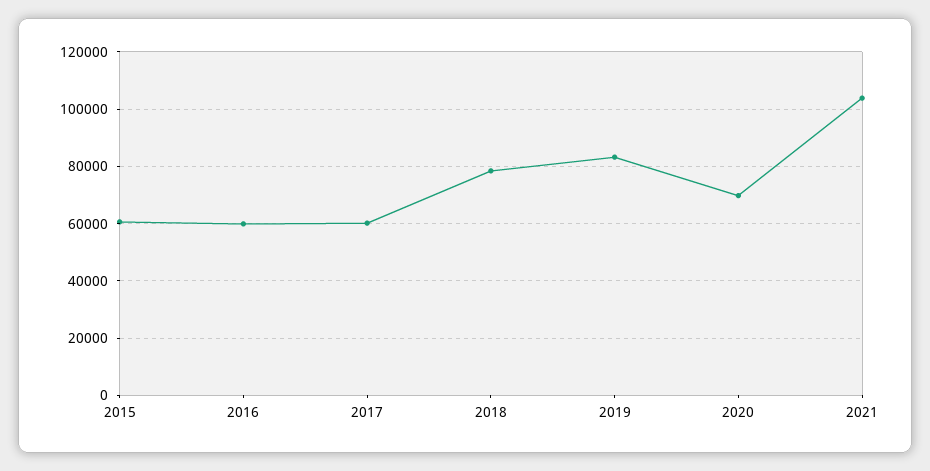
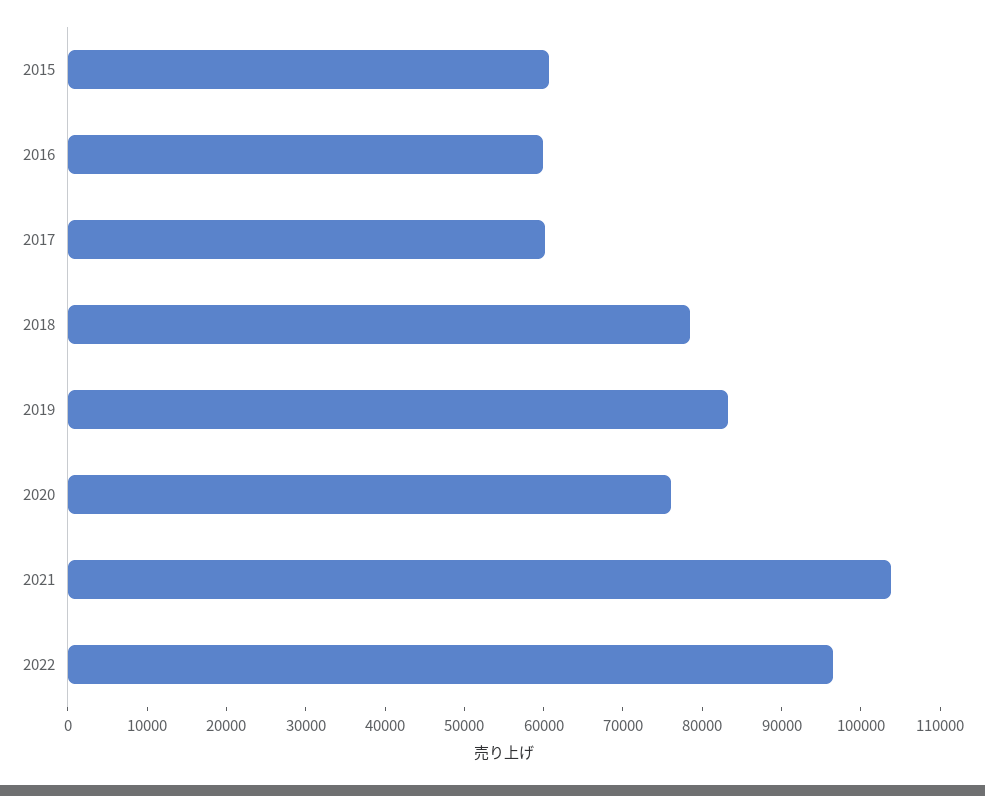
2020: 70000 -> 76000
2022: none -> 96000

